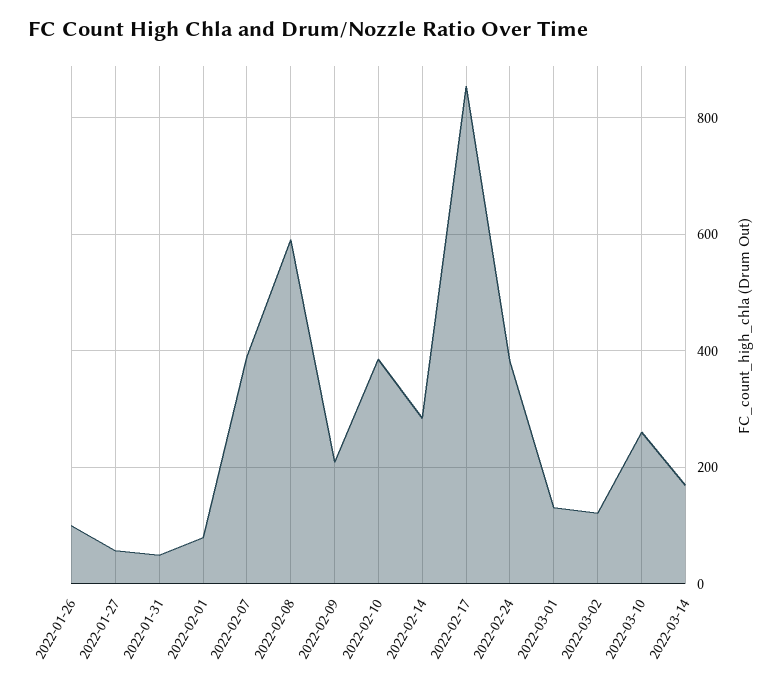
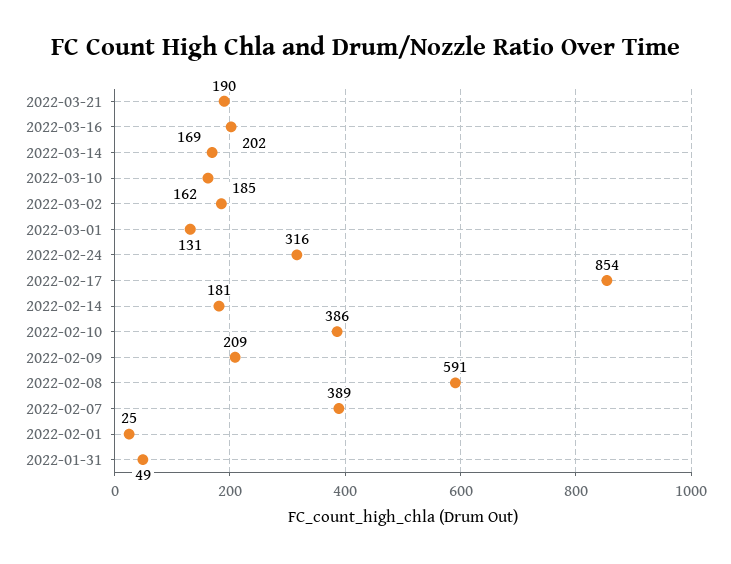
2022-01-26: 100 -> none
2022-01-27: 60 -> none
2022-02-01: 80 -> 25
2022-02-14: 280 -> 181
2022-02-24: 380 -> 316
2022-03-02: 120 -> 185
2022-03-10: 260 -> 162
2022-03-21: none -> 190
2022-03-16: none -> 202

